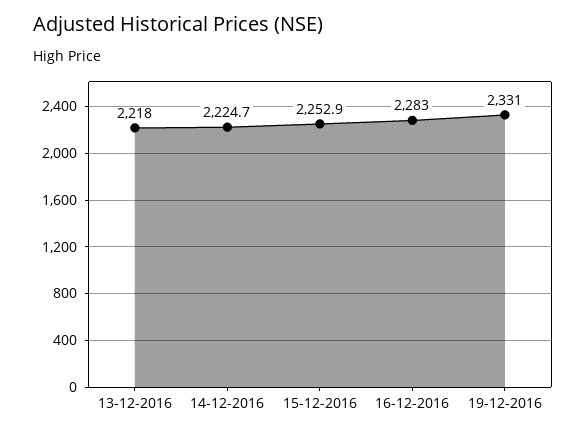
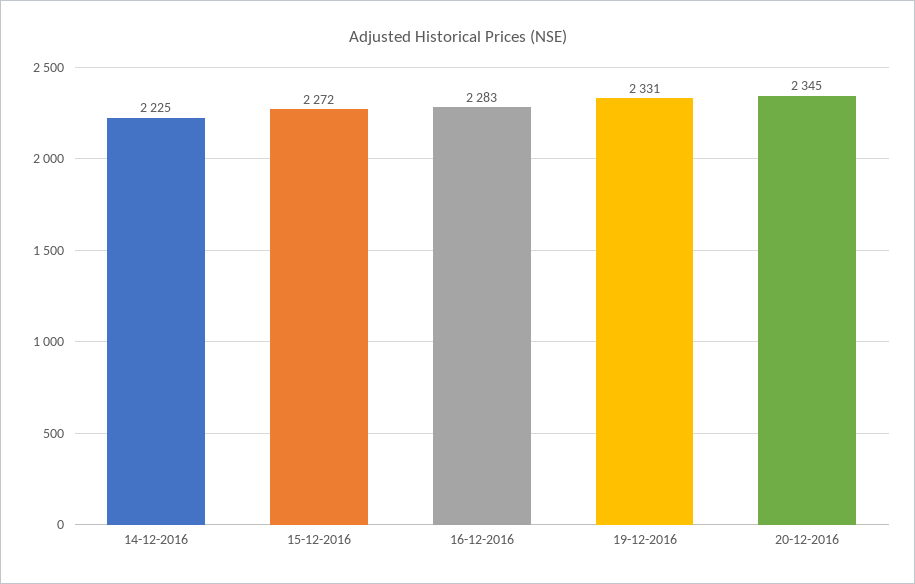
13-12-2016: 2218 -> none
15-12-2016: 2252.9 -> 2272
20-12-2016: none -> 2345

